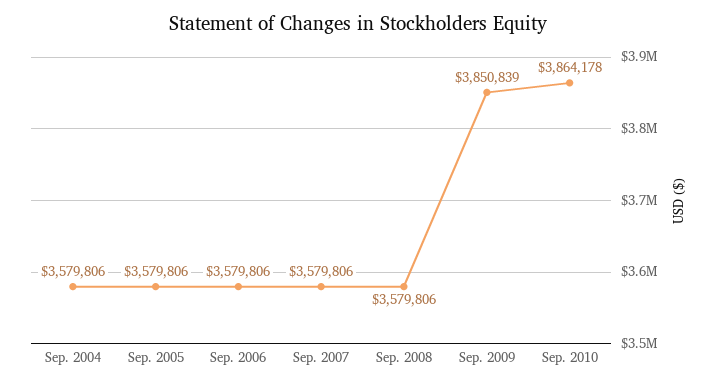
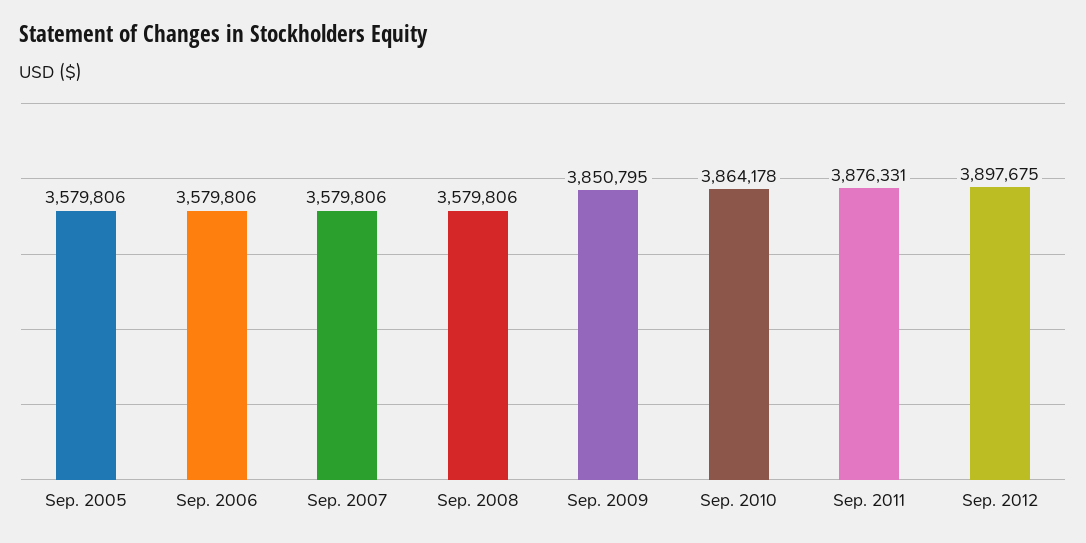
Sep. 2004: 3579806 -> none
Sep. 2009: 3850839 -> 3850795
Sep. 2011: none -> 3876331
Sep. 2012: none -> 3897675

